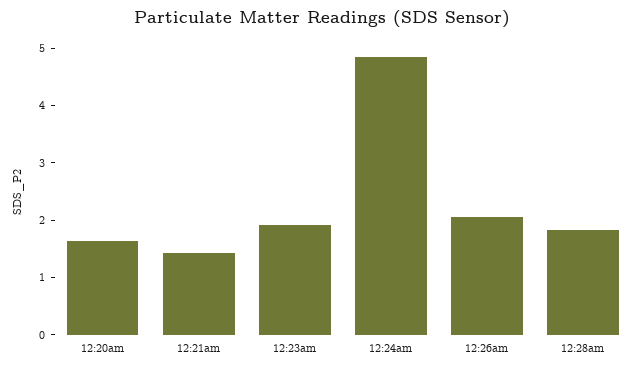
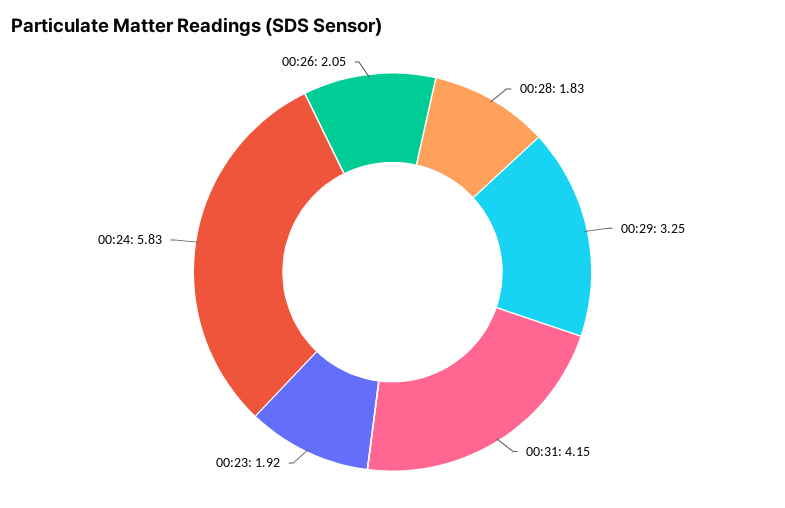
12:20am: 1.6 -> none
12:21am: 1.4 -> none
12:24am: 4.8 -> 5.83
00:29: none -> 3.25
00:31: none -> 4.15

